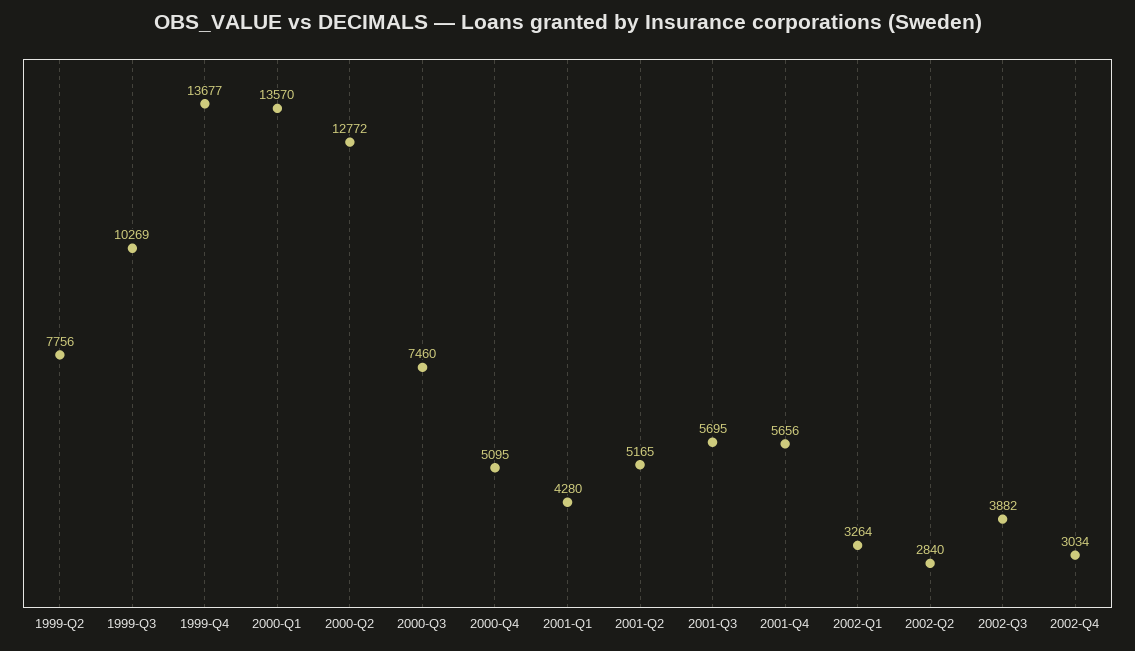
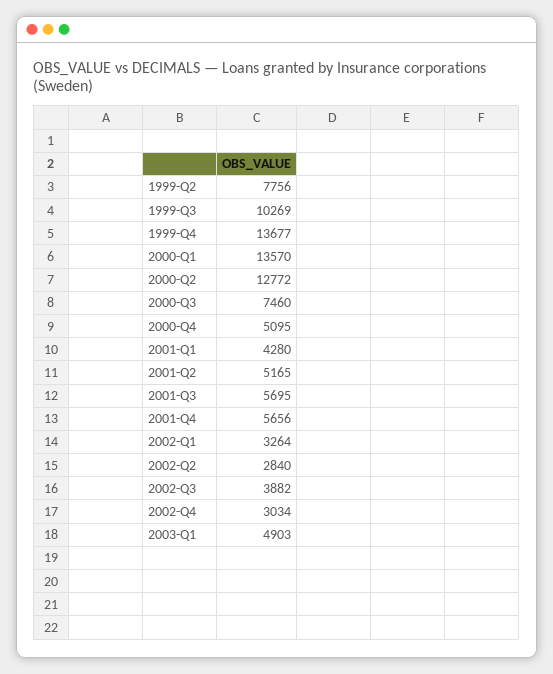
2003-Q1: none -> 4903

